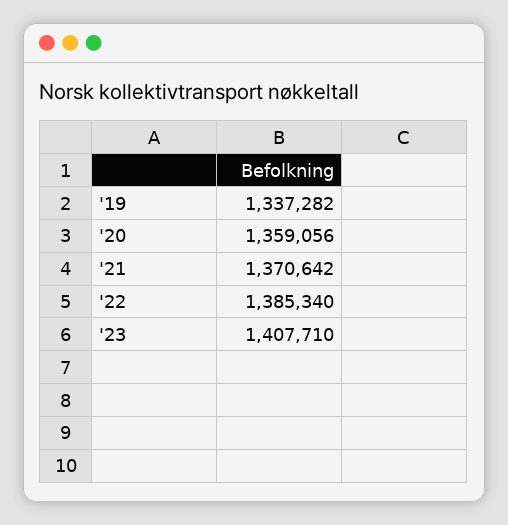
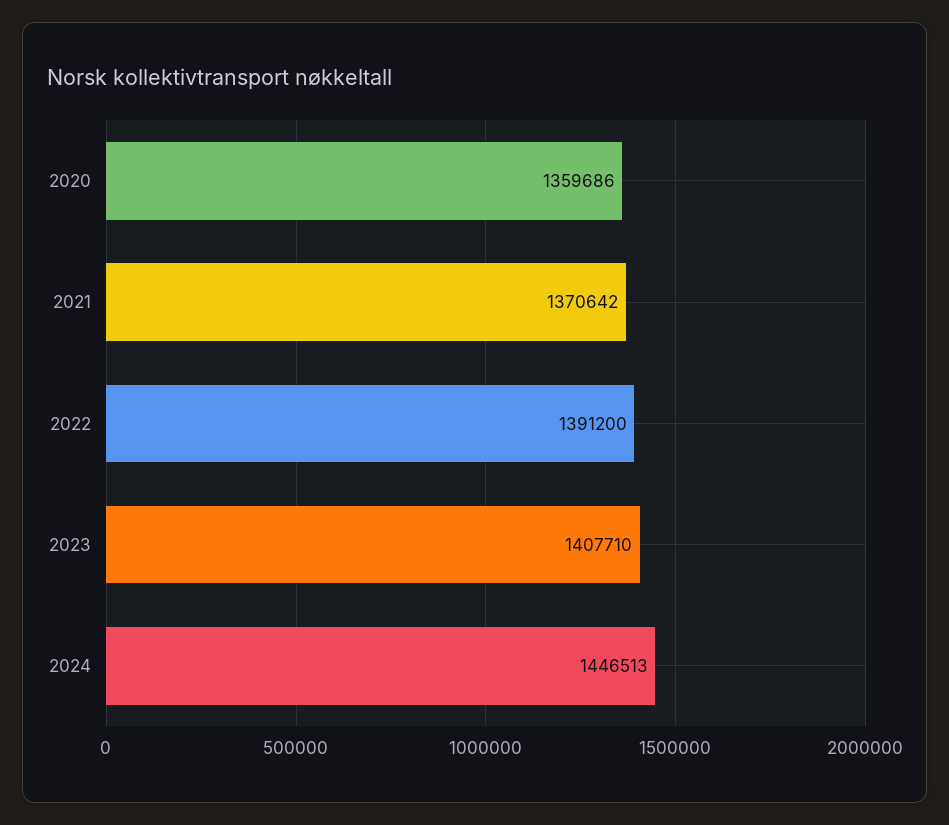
'19: 1337282 -> none
'20: 1359056 -> 1359686
'22: 1385340 -> 1391200
2024: none -> 1446513

